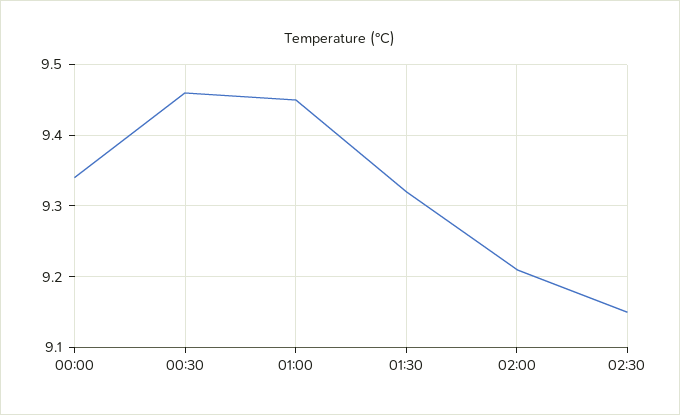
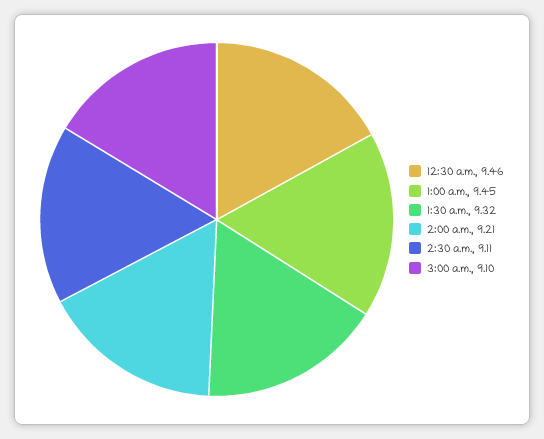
00:00: 9.34 -> none
02:30: 9.15 -> 9.11
3:00 a.m.: none -> 9.1

